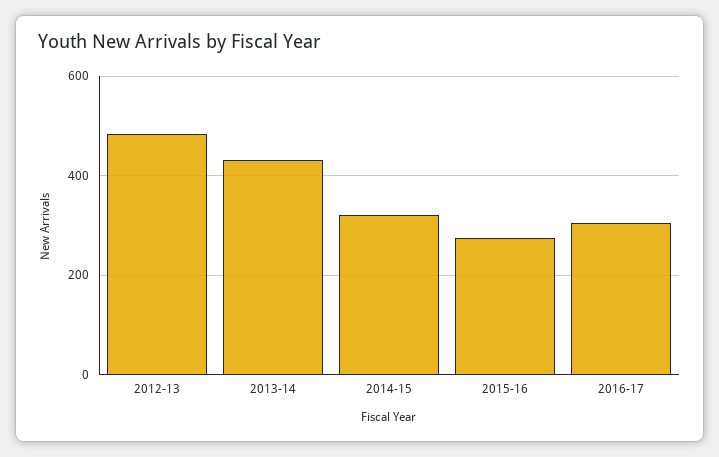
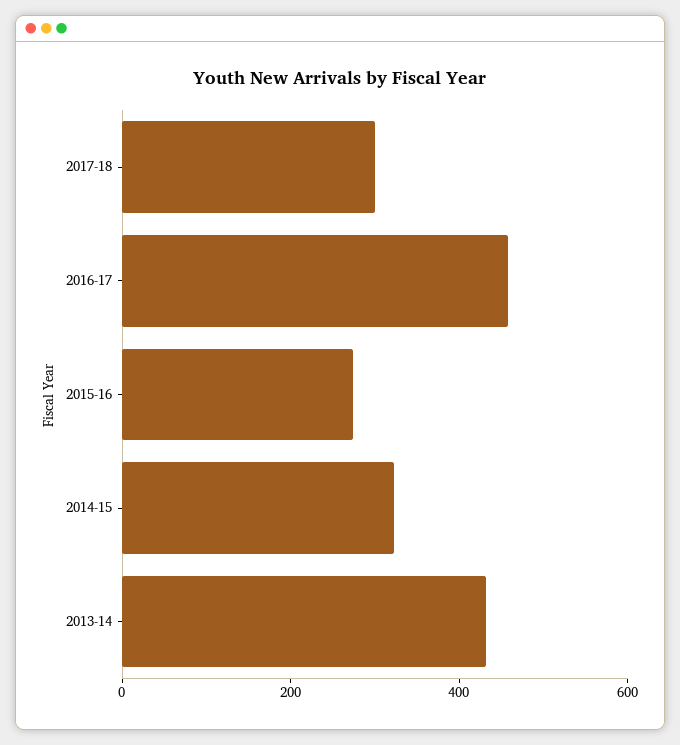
2012-13: 480 -> none
2016-17: 300 -> 450
2017-18: none -> 300

